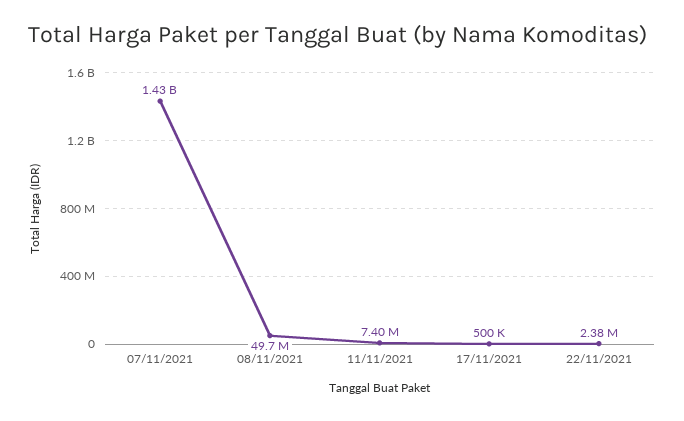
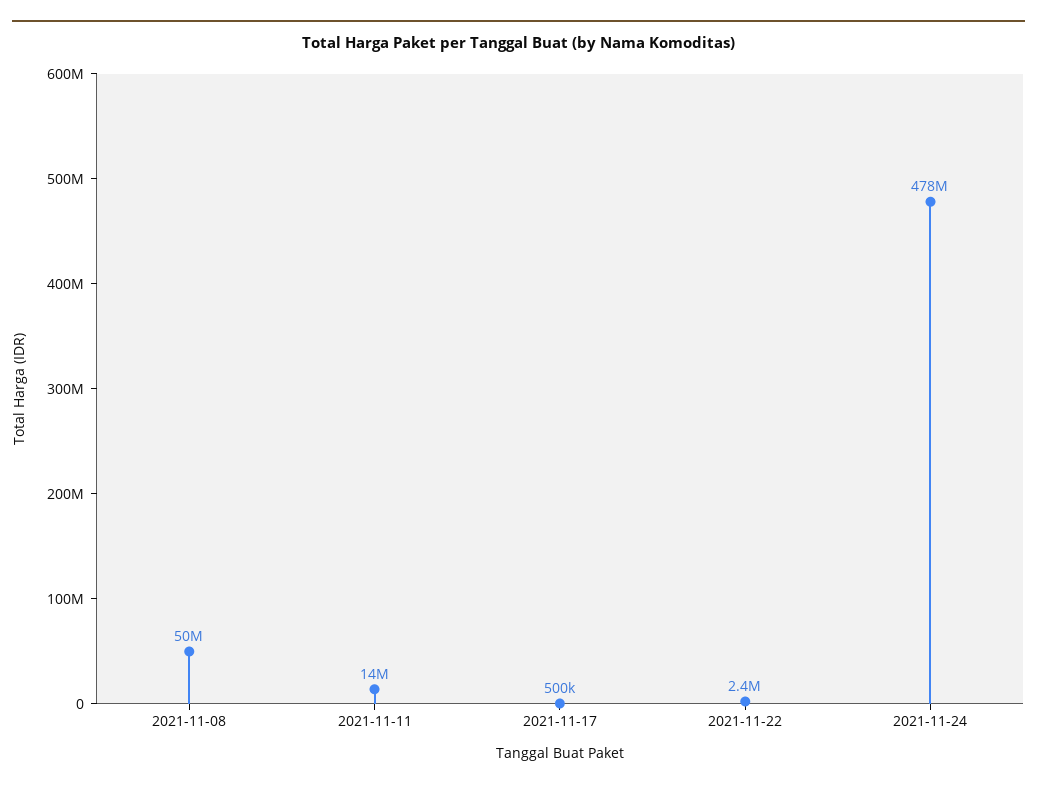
07/11/2021: 1430000000 -> none
11/11/2021: 7400000 -> 14000000
2021-11-24: none -> 478000000

